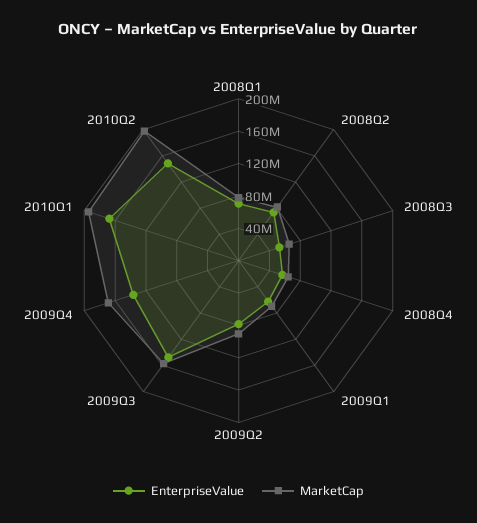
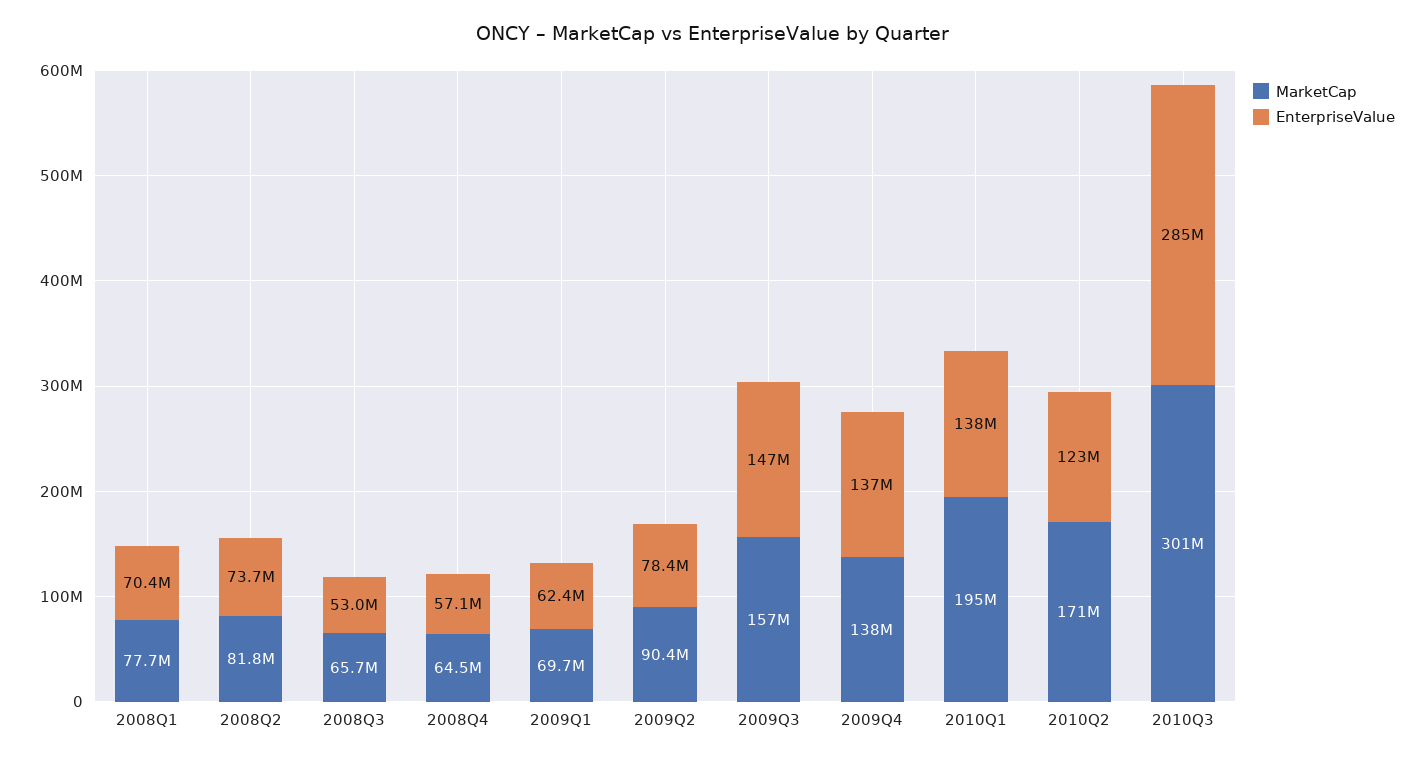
MarketCap, 2009Q4: 170000000 -> 138000000
EnterpriseValue, 2010Q1: 170000000 -> 138000000
EnterpriseValue, 2010Q2: 150000000 -> 123000000
MarketCap, 2010Q2: 200000000 -> 171000000
MarketCap, 2010Q3: none -> 301000000
EnterpriseValue, 2010Q3: none -> 285000000

